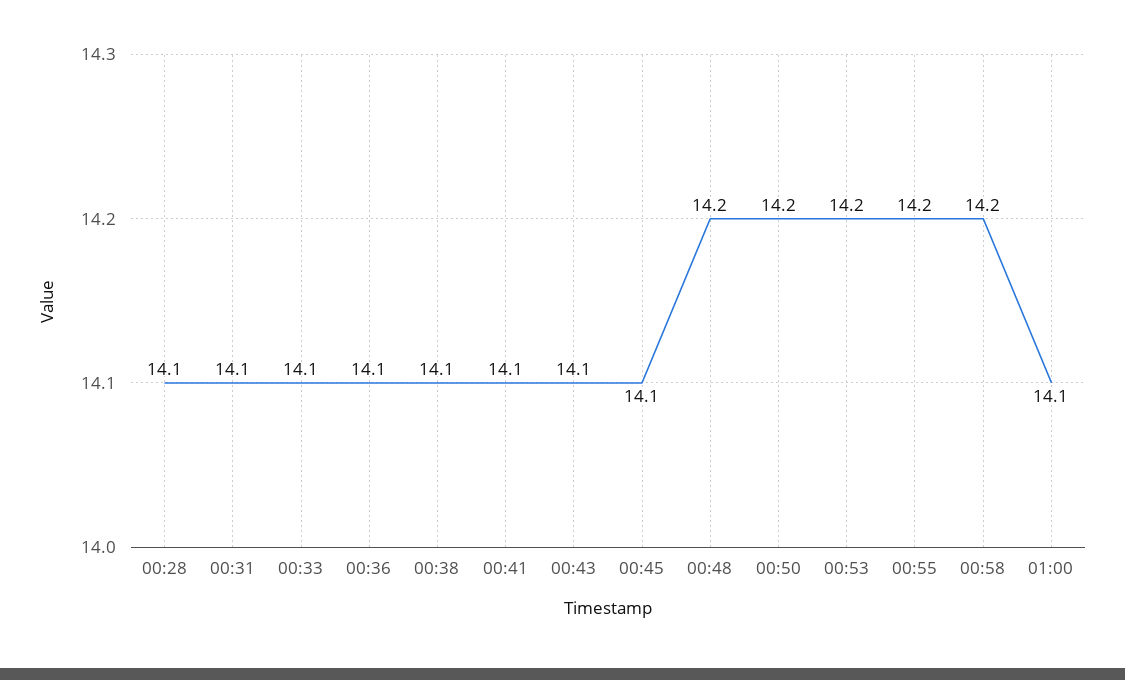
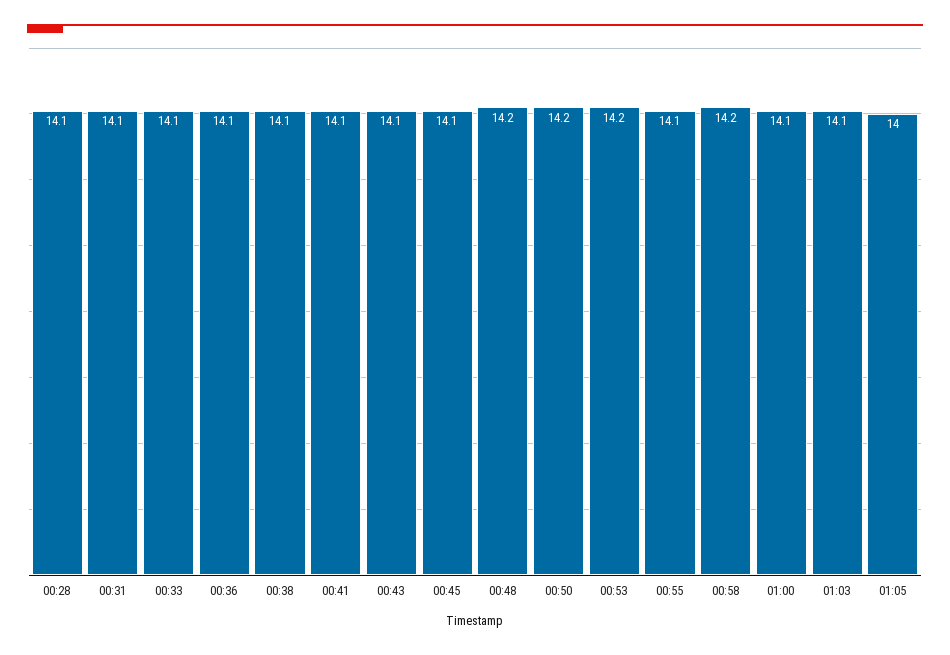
00:55: 14.2 -> 14.1
01:03: none -> 14.1
01:05: none -> 14

